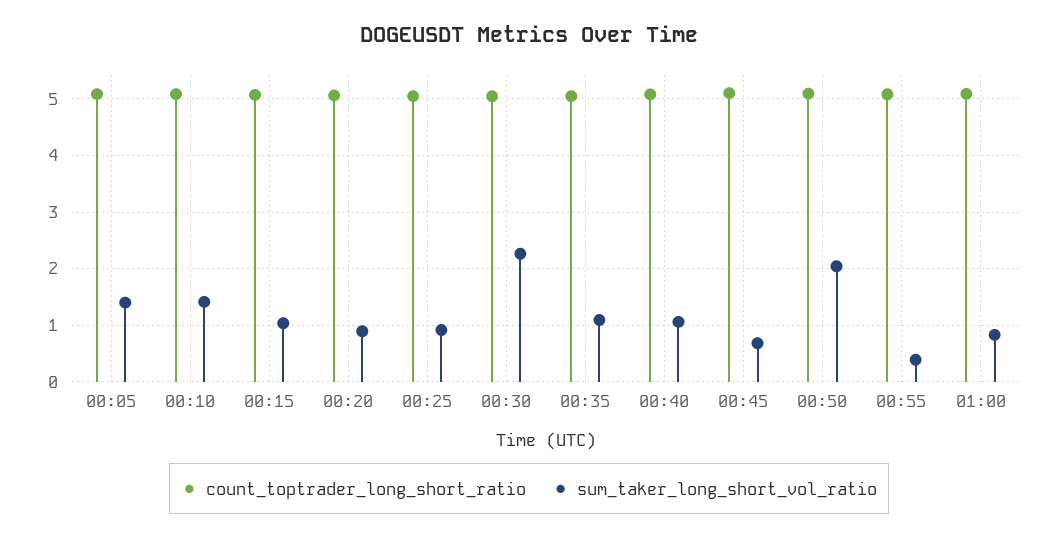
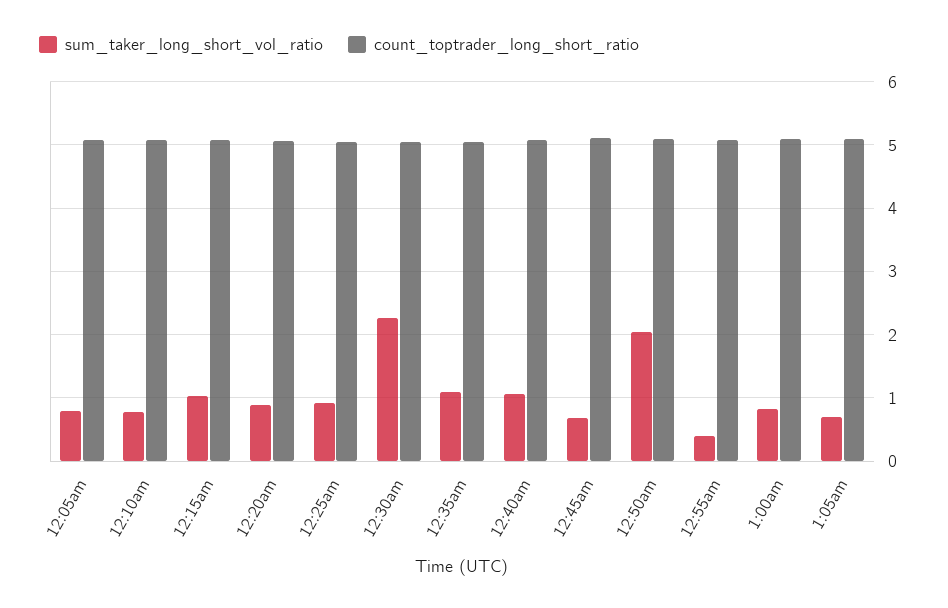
sum_taker_long_short_vol_ratio, 00:05: 1.4 -> 0.8
sum_taker_long_short_vol_ratio, 00:10: 1.4 -> 0.8
sum_taker_long_short_vol_ratio, 1:05am: none -> 0.7
count_toptrader_long_short_ratio, 1:05am: none -> 5.1

